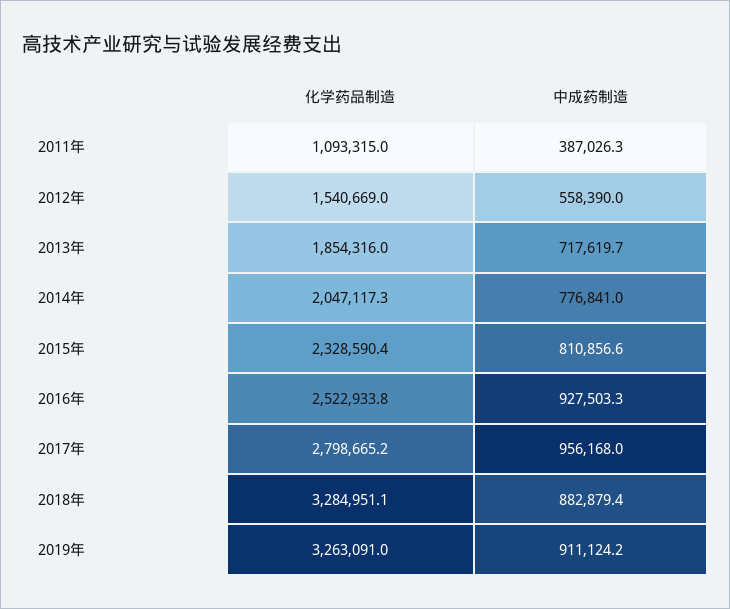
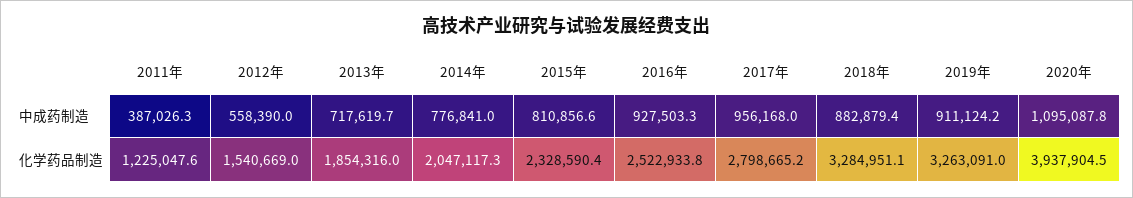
化学药品制造, 2011年: 1093315 -> 1225047.6
中成药制造, 2020年: none -> 1095087.8
化学药品制造, 2020年: none -> 3937904.5

